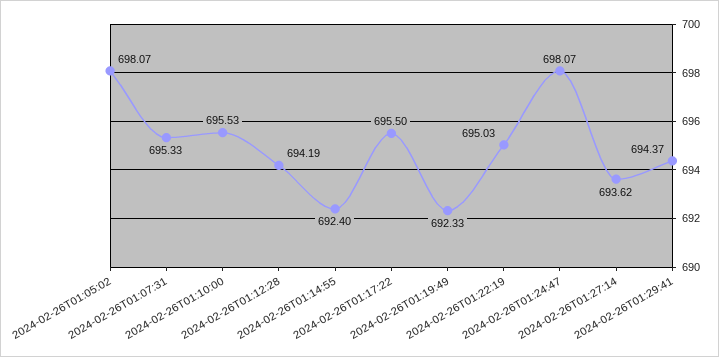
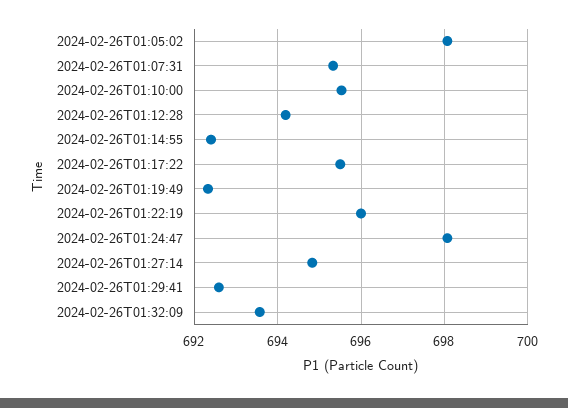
2024-02-26T01:22:19: 695.03 -> 696
2024-02-26T01:27:14: 693.62 -> 694.8
2024-02-26T01:29:41: 694.37 -> 692.6
2024-02-26T01:32:09: none -> 693.6

